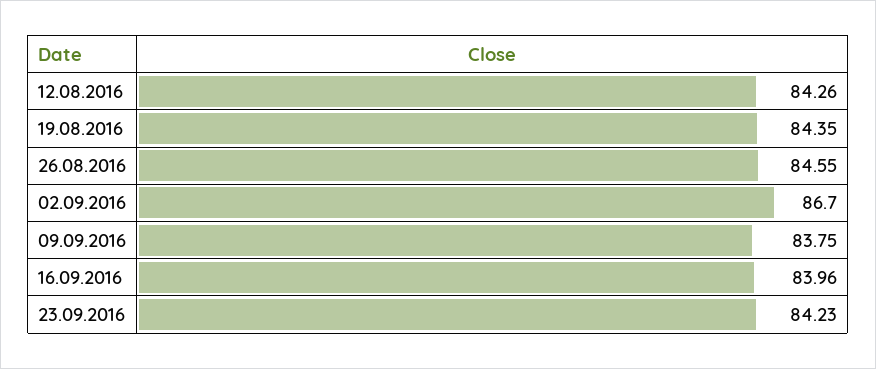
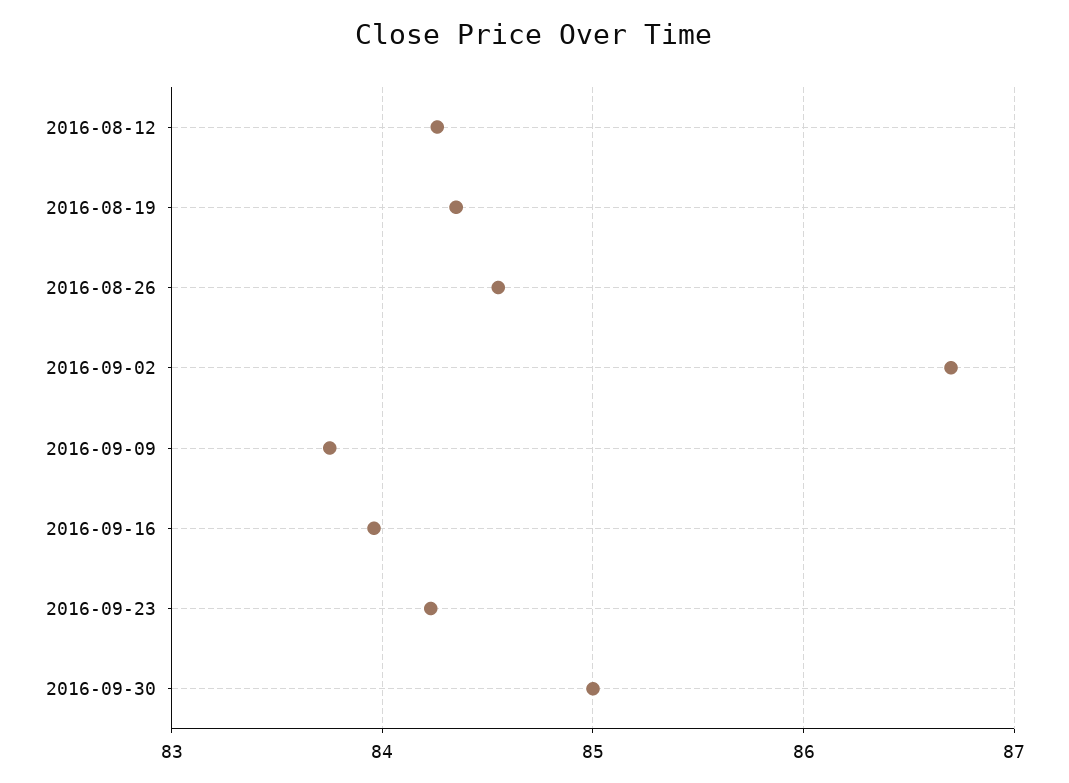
2016-09-30: none -> 85

